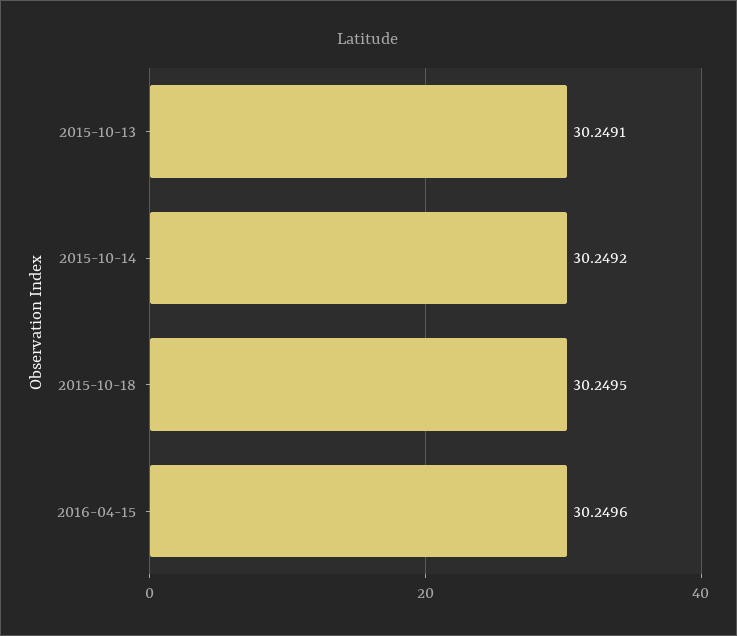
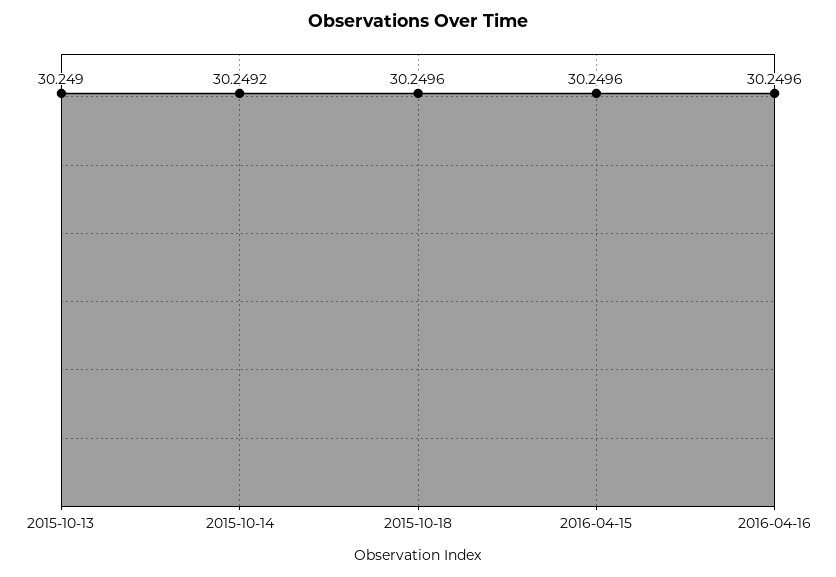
2015-10-13: 30.2491 -> 30.249
2015-10-18: 30.2495 -> 30.2496
2016-04-16: none -> 30.2496

